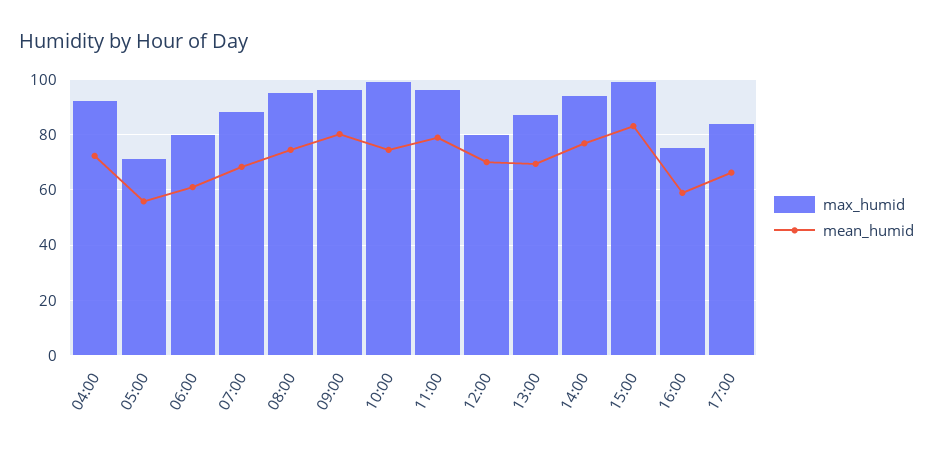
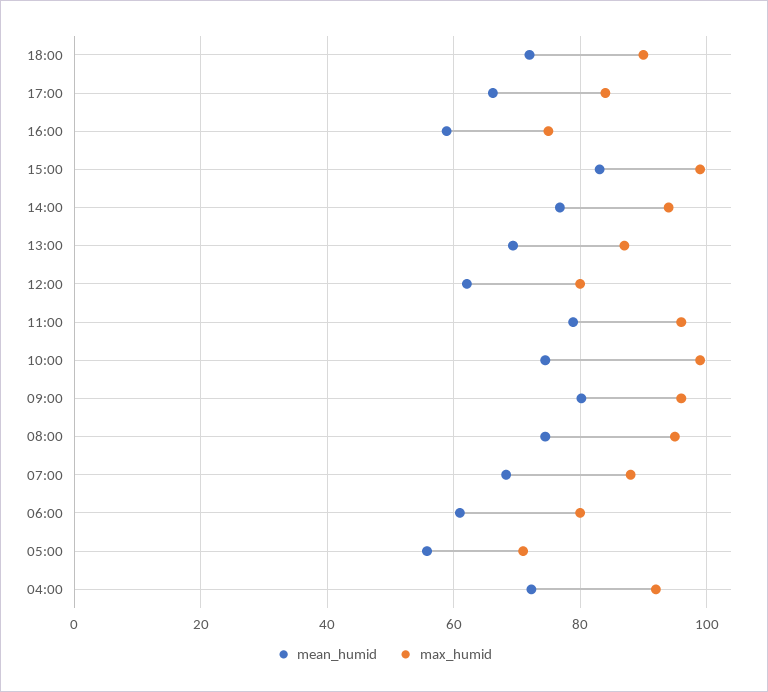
mean_humid, 12:00: 70 -> 62
mean_humid, 18:00: none -> 72
max_humid, 18:00: none -> 90

